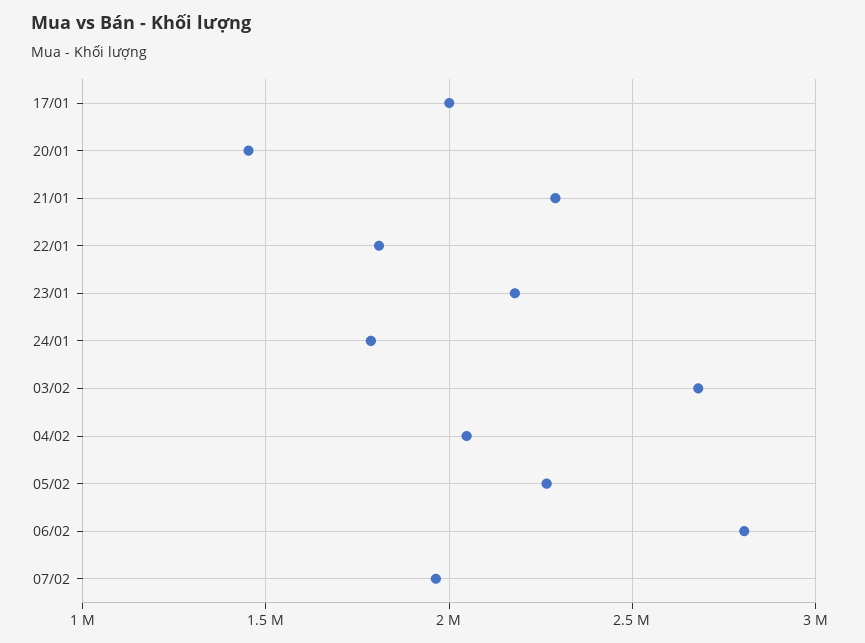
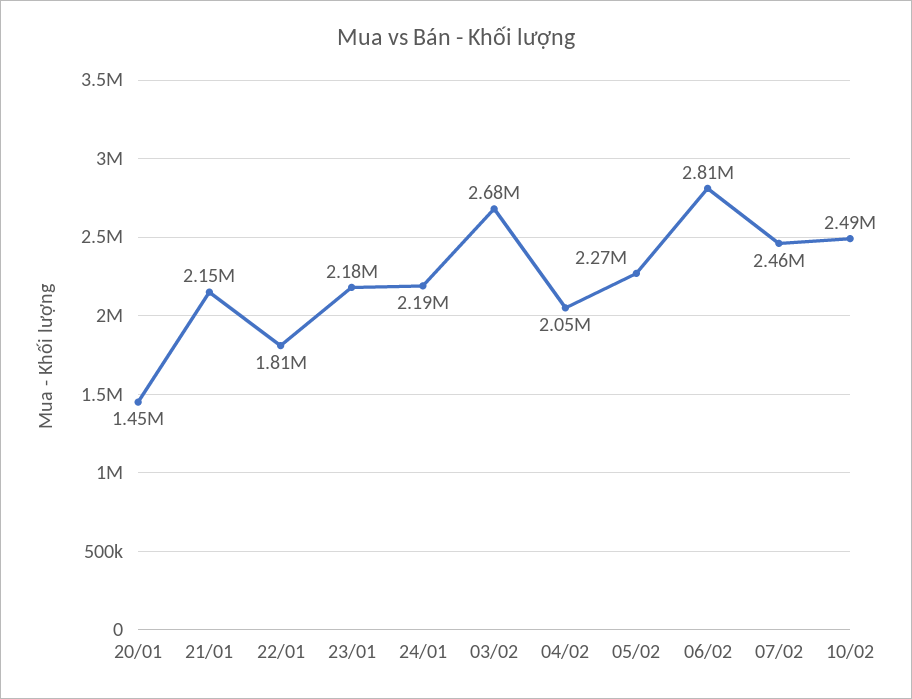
17/01: 2000000 -> none
21/01: 2300000 -> 2150000
24/01: 1800000 -> 2190000
07/02: 1950000 -> 2460000
10/02: none -> 2490000

